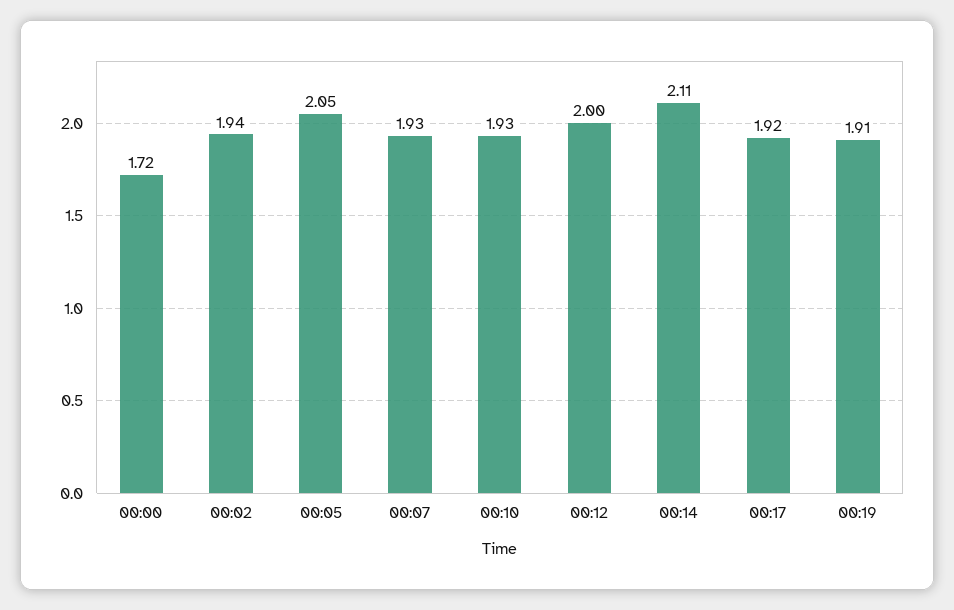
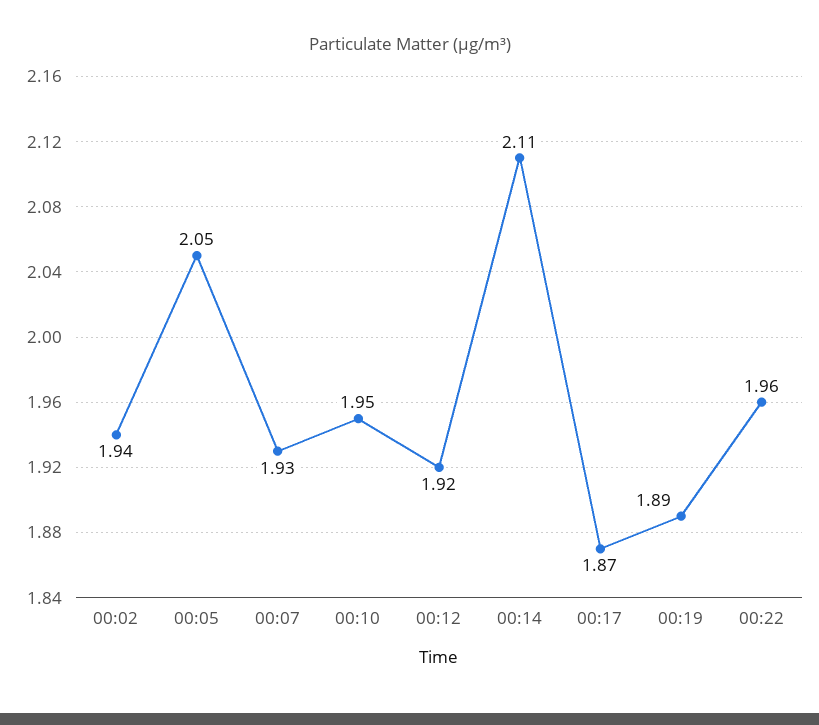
00:00: 1.72 -> none
00:10: 1.93 -> 1.95
00:12: 2 -> 1.92
00:17: 1.92 -> 1.87
00:19: 1.91 -> 1.89
00:22: none -> 1.96

